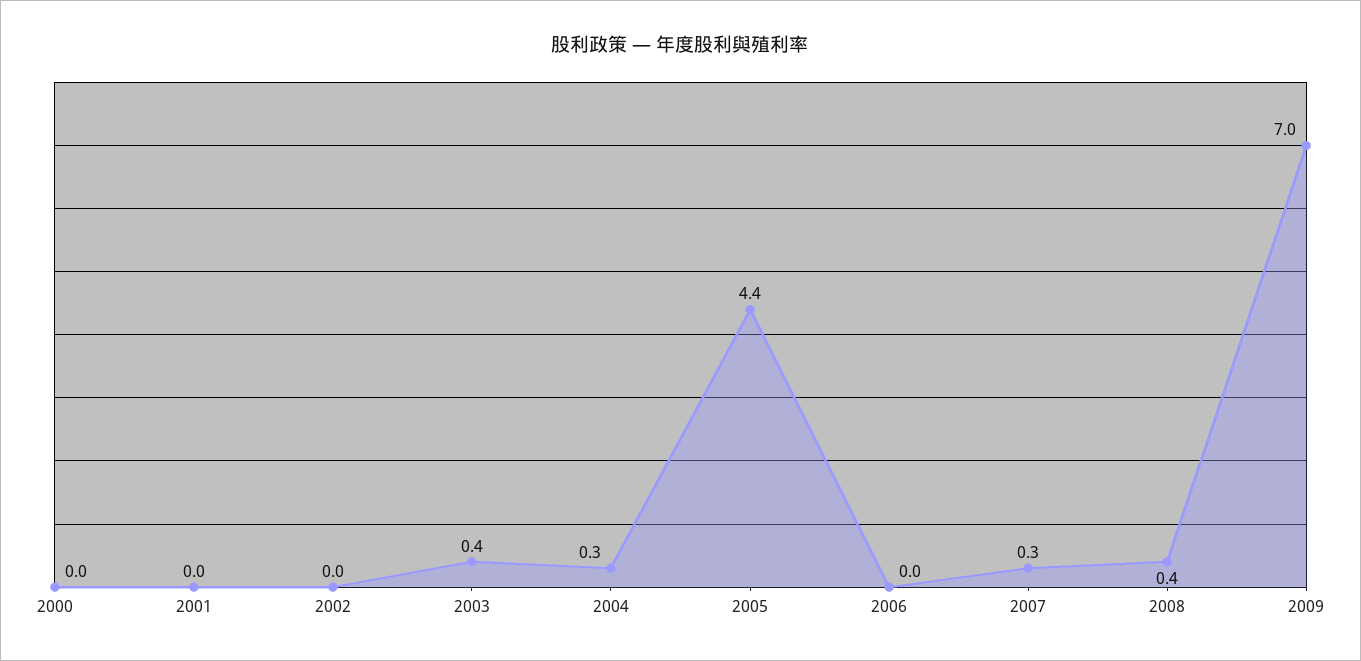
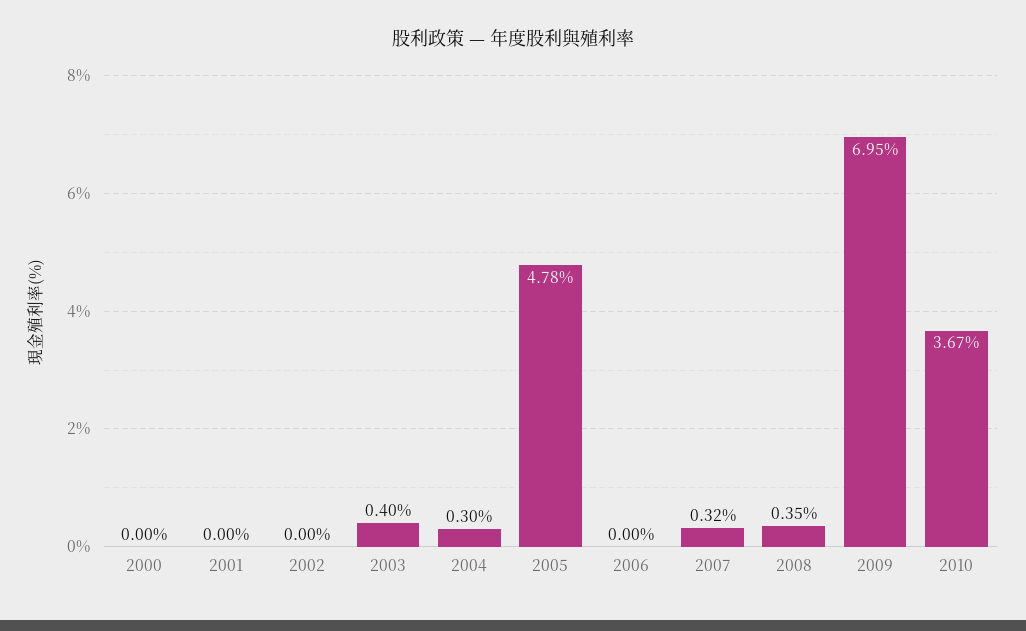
2005: 4.4 -> 4.78
2010: none -> 3.67

